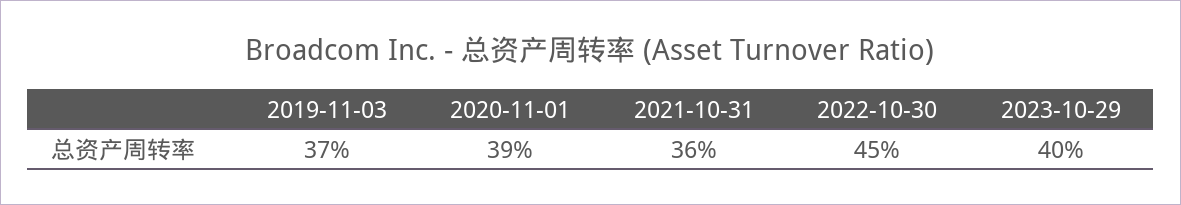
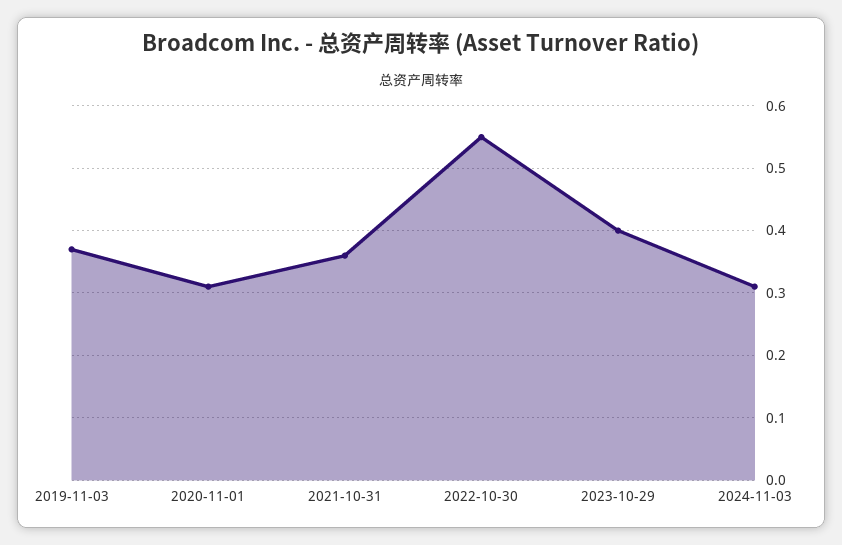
2020-11-01: 0.39 -> 0.31
2022-10-30: 0.45 -> 0.55
2024-11-03: none -> 0.31

